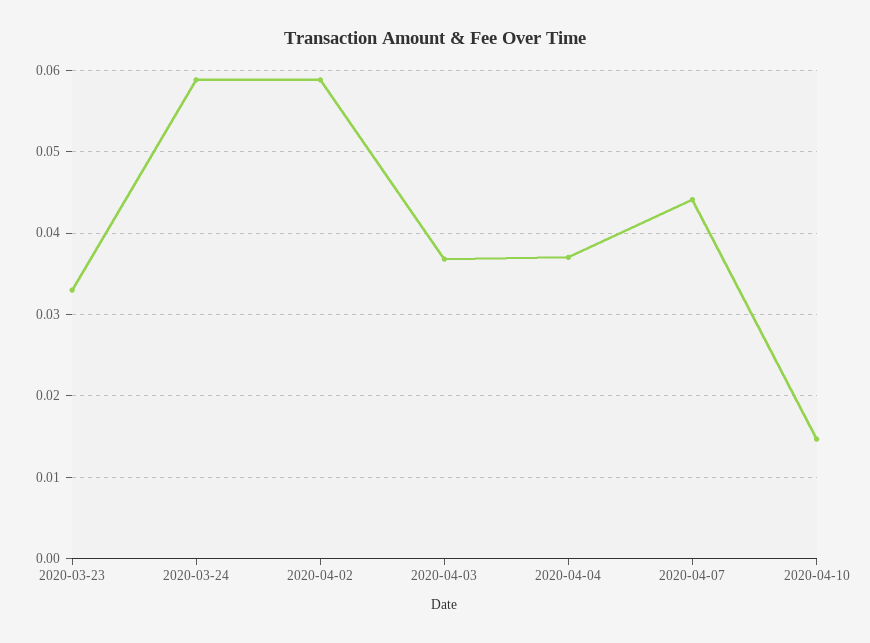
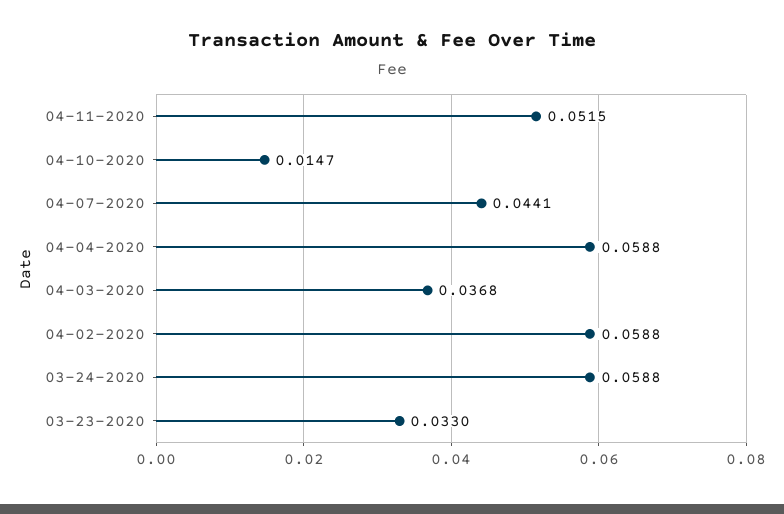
2020-04-04: 0.037 -> 0.0588
04-11-2020: none -> 0.0515

